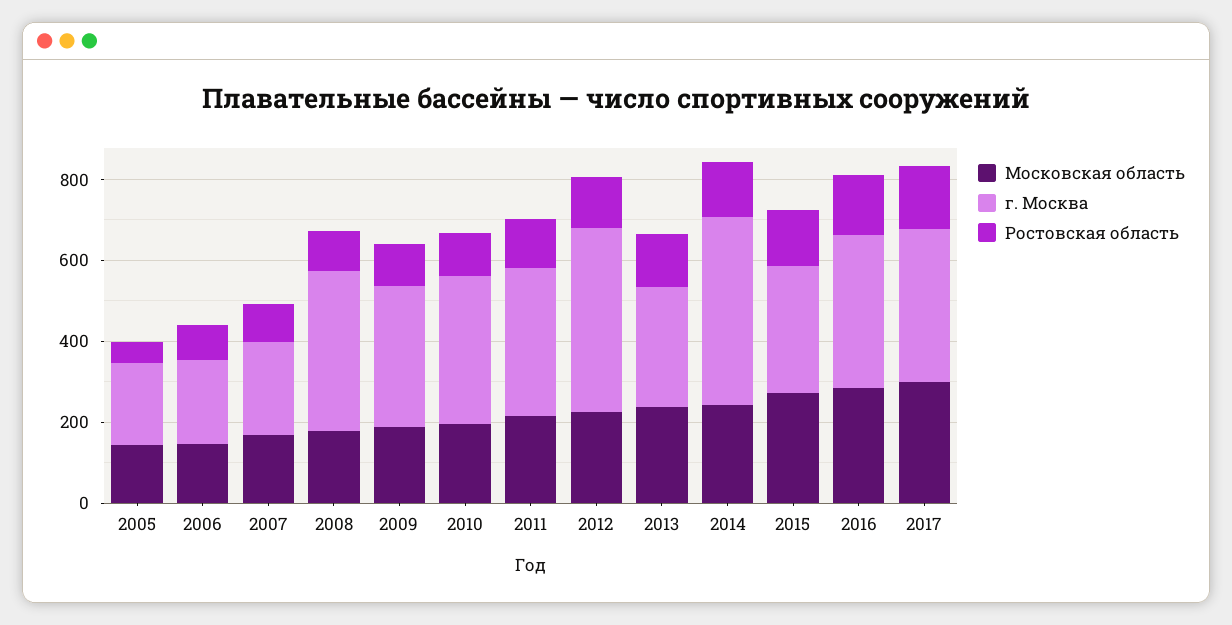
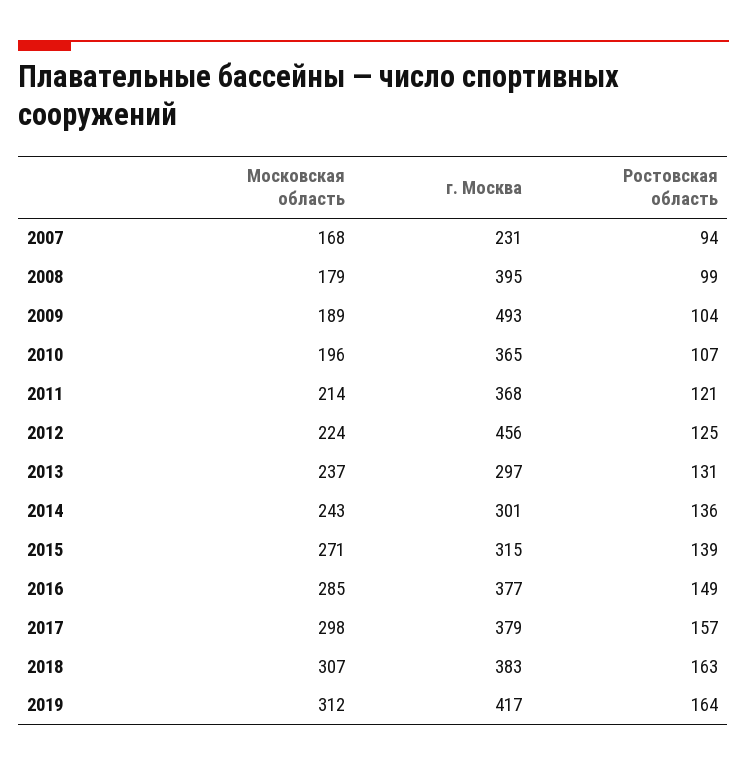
Московская область, 2005: 150 -> none
г. Москва, 2005: 200 -> none
Ростовская область, 2005: 50 -> none
Московская область, 2006: 150 -> none
г. Москва, 2006: 200 -> none
Ростовская область, 2006: 100 -> none
г. Москва, 2009: 350 -> 493
г. Москва, 2014: 450 -> 301
Московская область, 2018: none -> 307
г. Москва, 2018: none -> 383
Ростовская область, 2018: none -> 163
Московская область, 2019: none -> 312
г. Москва, 2019: none -> 417
Ростовская область, 2019: none -> 164

